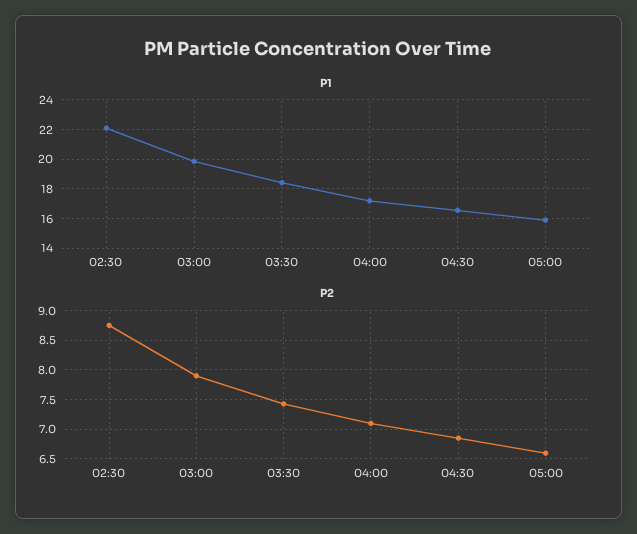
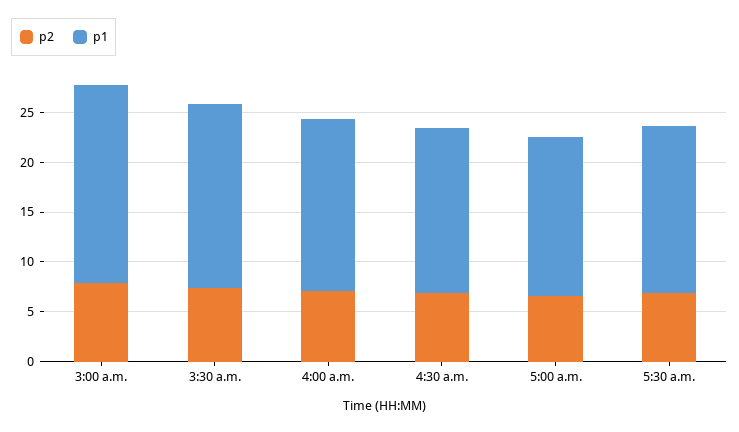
P1, 02:30: 22 -> none
P2, 02:30: 8.75 -> none
P2, 5:30 a.m.: none -> 7
P1, 5:30 a.m.: none -> 17

